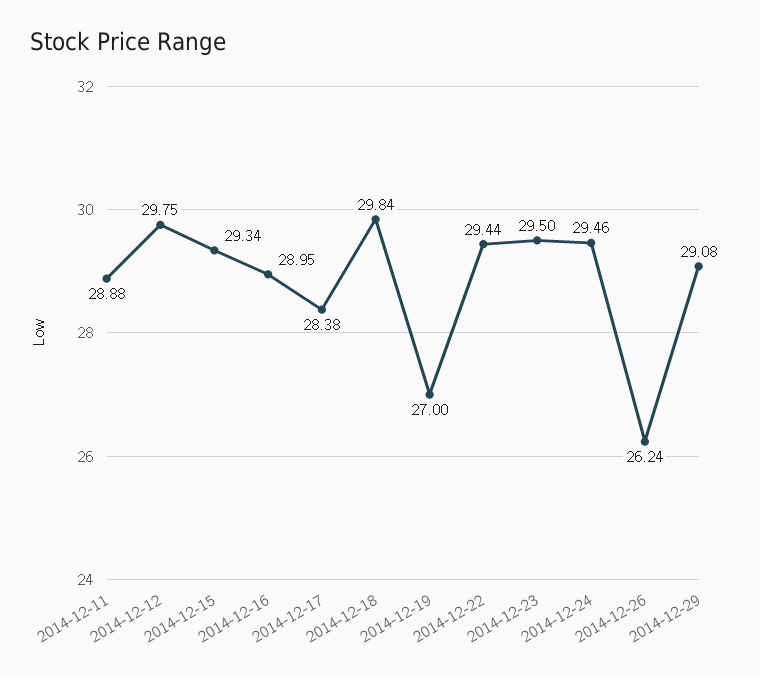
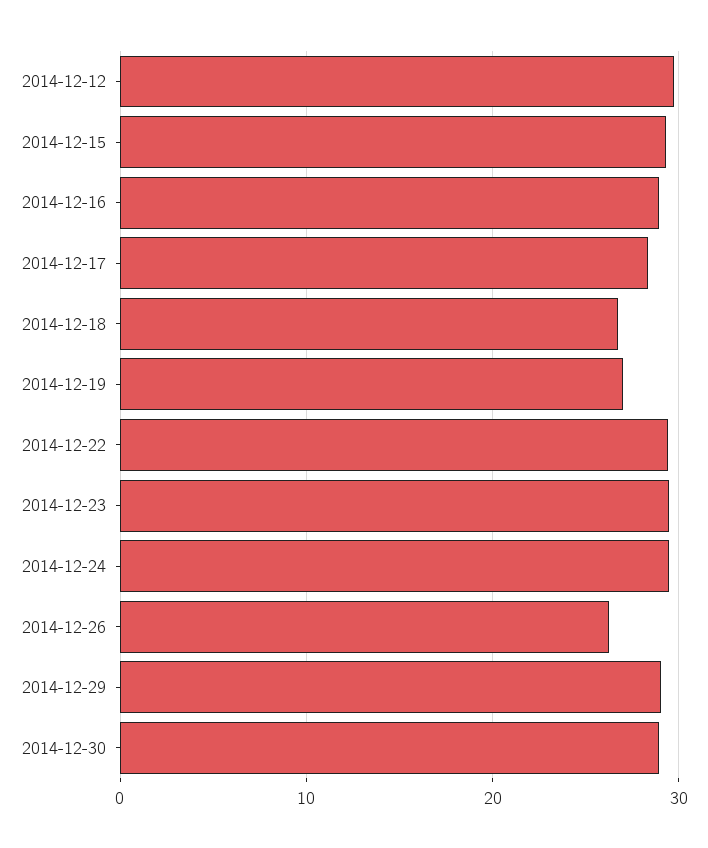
2014-12-11: 28.88 -> none
2014-12-18: 29.84 -> 27
2014-12-30: none -> 29

